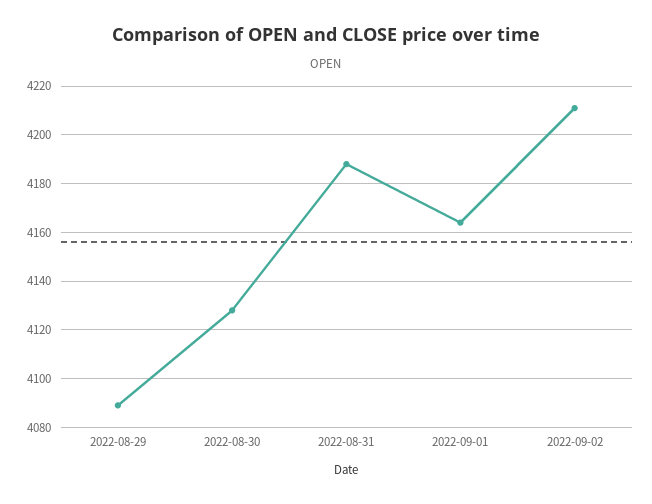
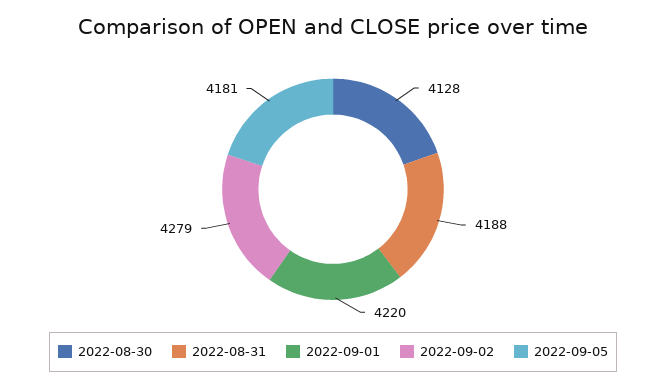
2022-08-29: 4090 -> none
2022-09-01: 4165 -> 4220
2022-09-02: 4210 -> 4279
2022-09-05: none -> 4181

